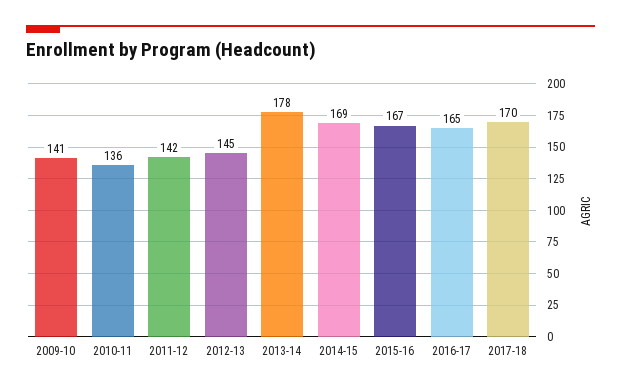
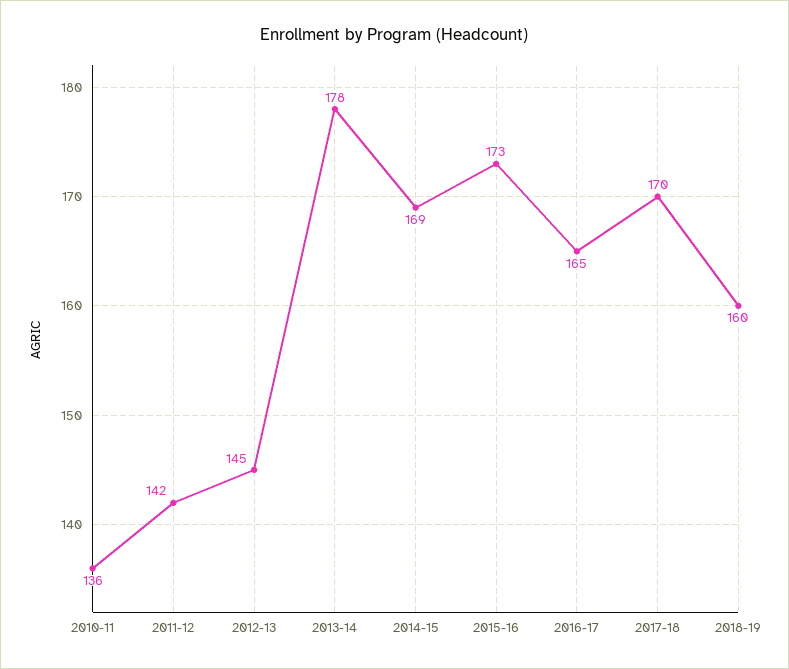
2009-10: 141 -> none
2015-16: 167 -> 173
2018-19: none -> 160

